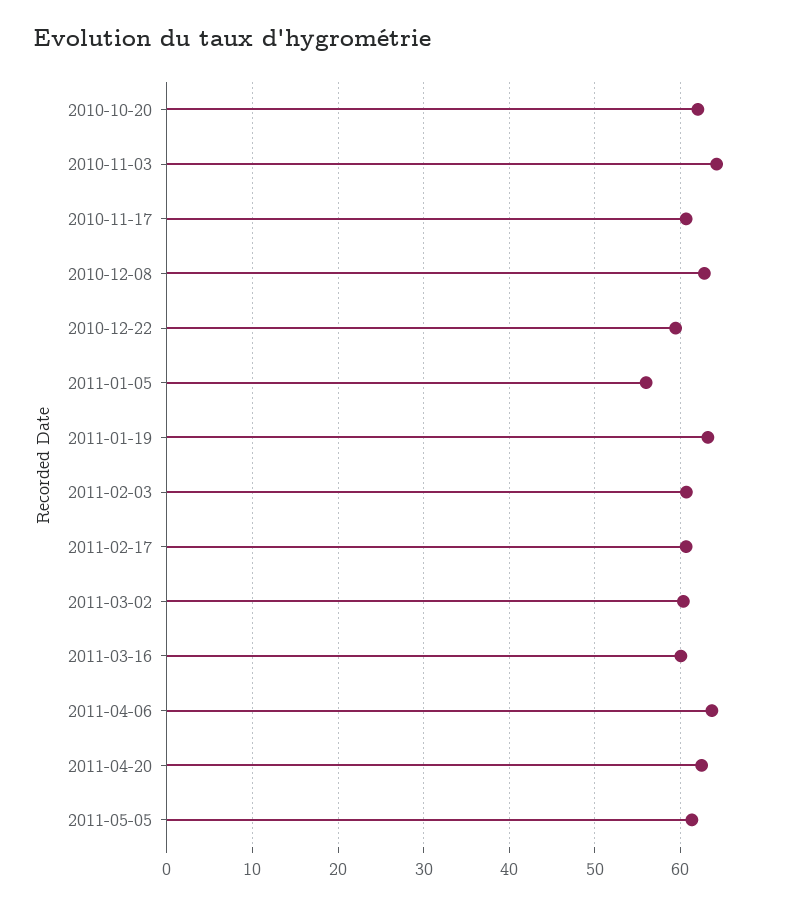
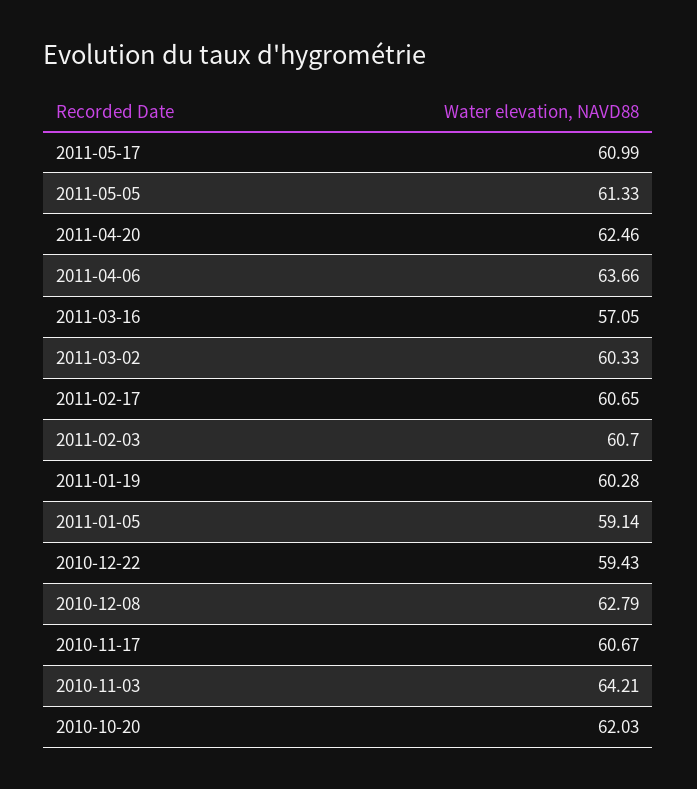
2011-01-05: 56 -> 59.14
2011-01-19: 63 -> 60.28
2011-03-16: 60 -> 57.05
2011-05-17: none -> 60.99

